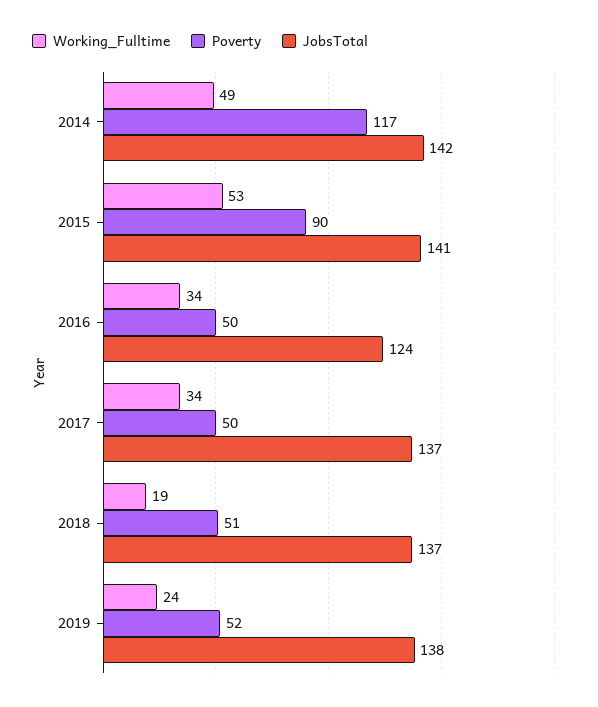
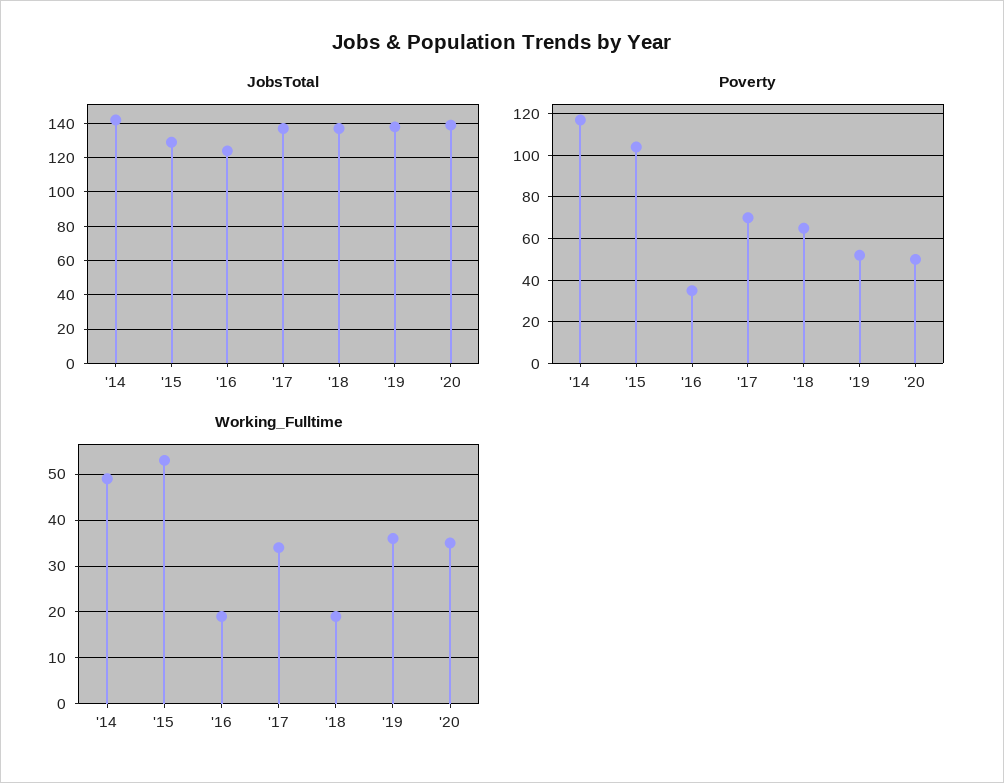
Poverty, 2015: 90 -> 105
JobsTotal, 2015: 141 -> 130
Working_Fulltime, 2016: 34 -> 20
Poverty, 2016: 50 -> 35
Poverty, 2017: 50 -> 70
Poverty, 2018: 51 -> 65
Working_Fulltime, 2019: 24 -> 35
JobsTotal, '20: none -> 140
Poverty, '20: none -> 50
Working_Fulltime, '20: none -> 35

